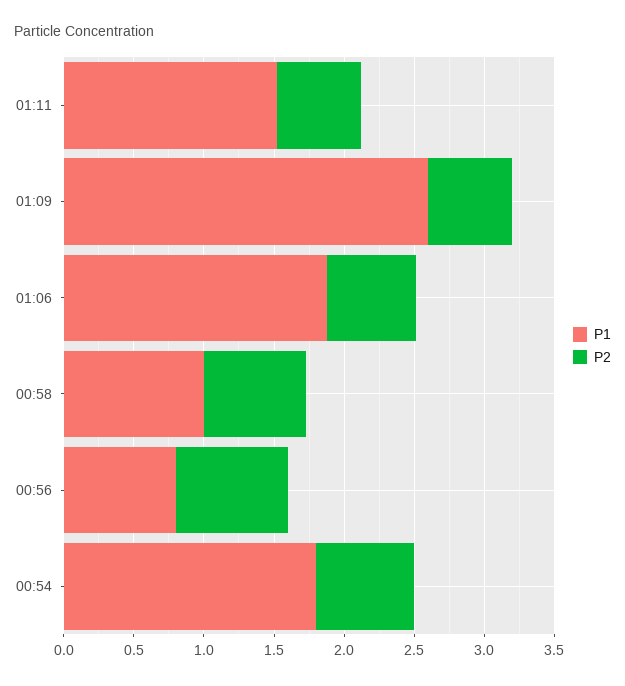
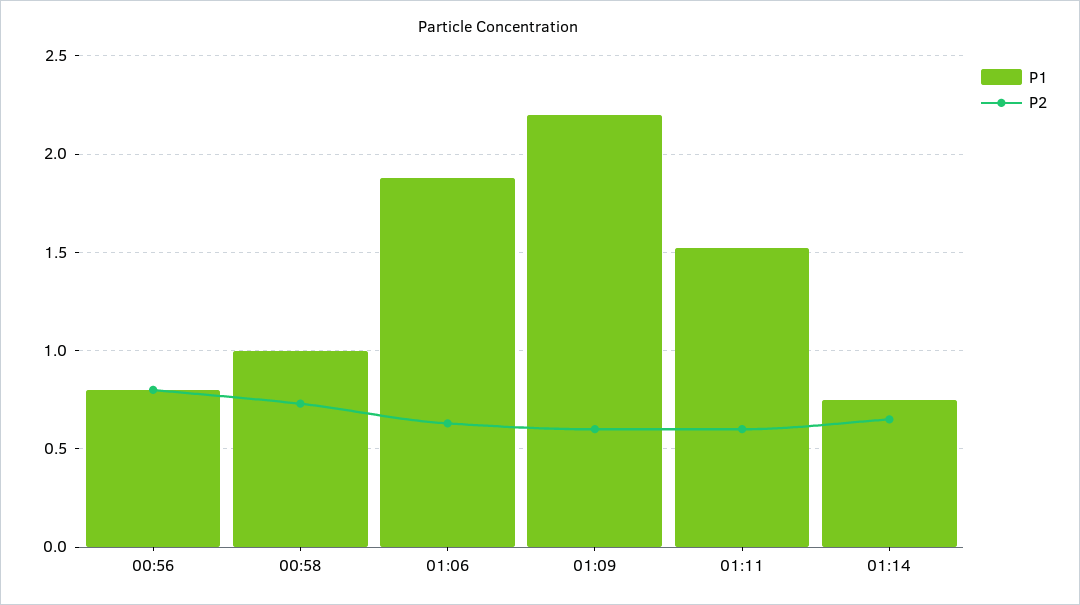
P1, 01:09: 2.6 -> 2.2
P1, 00:54: 1.8 -> none
P2, 00:54: 0.7 -> none
P1, 01:14: none -> 0.75
P2, 01:14: none -> 0.65

